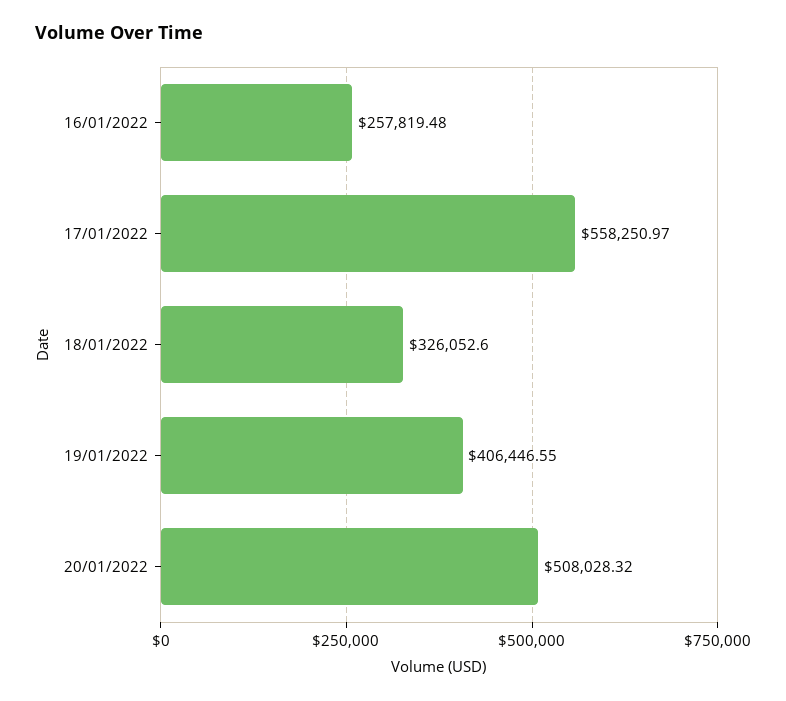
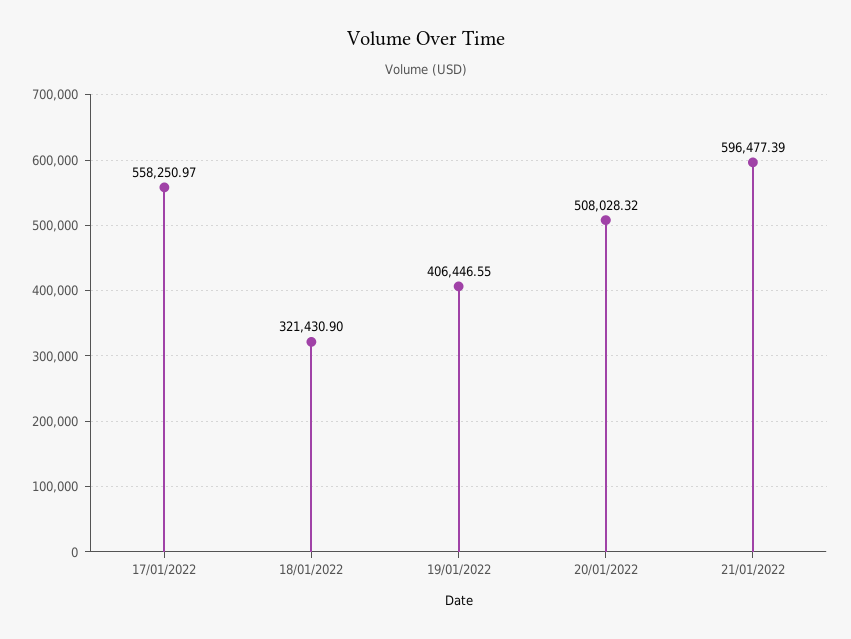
16/01/2022: 257819.48 -> none
18/01/2022: 326052.6 -> 321430.9
21/01/2022: none -> 596477.39

